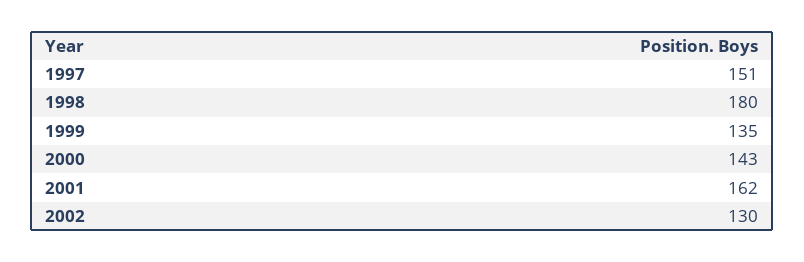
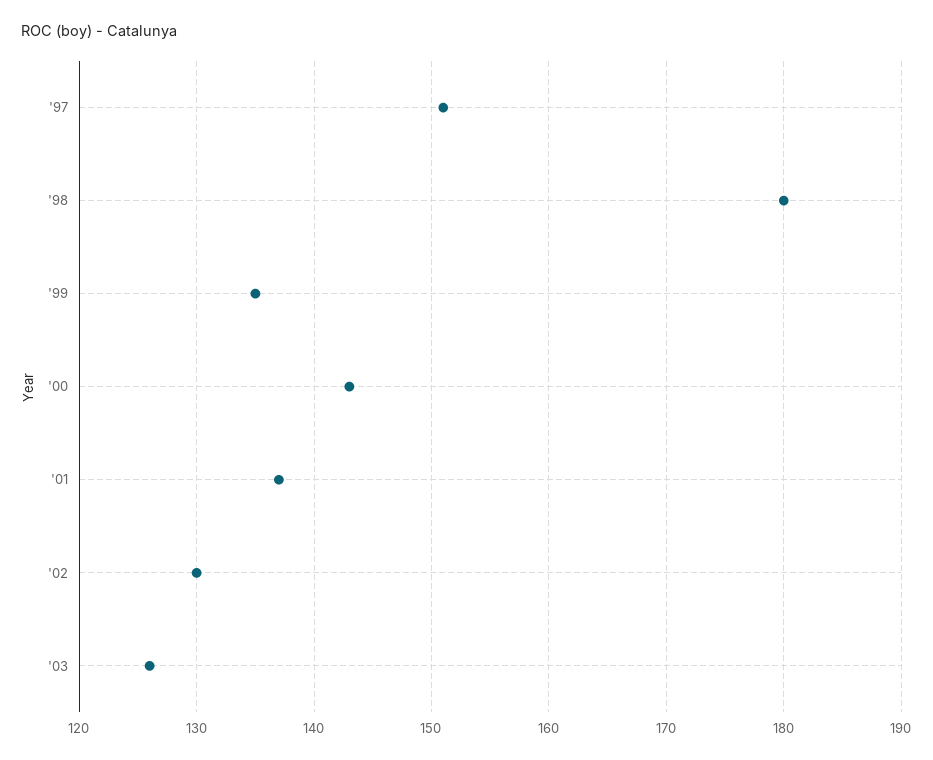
2001: 162 -> 137
'03: none -> 126

